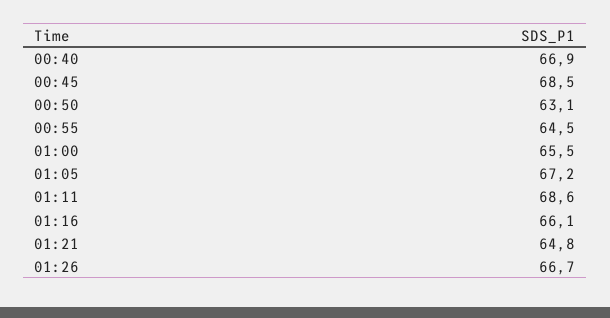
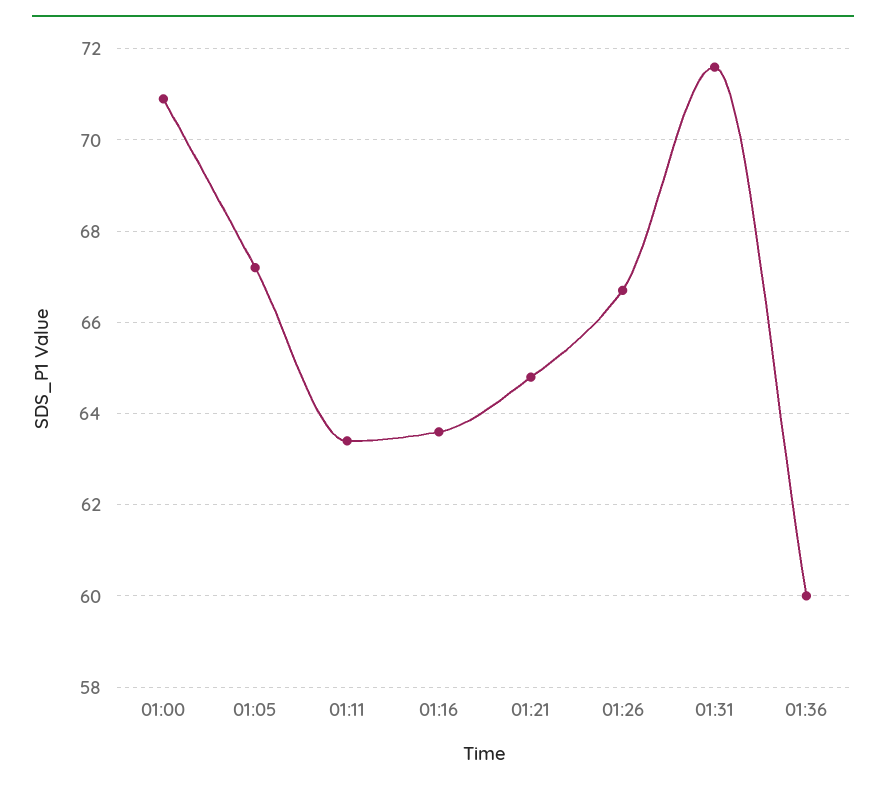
00:40: 66.9 -> none
00:45: 68.5 -> none
00:50: 63.1 -> none
00:55: 64.5 -> none
01:00: 65.5 -> 71
01:11: 68.6 -> 63.5
01:16: 66.1 -> 63.5
01:31: none -> 71.5
01:36: none -> 60

